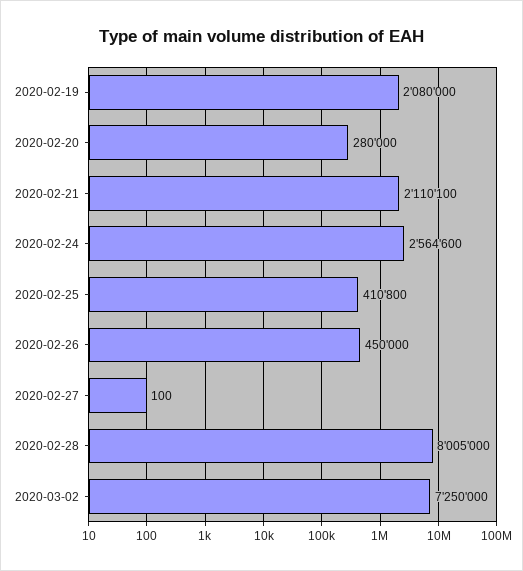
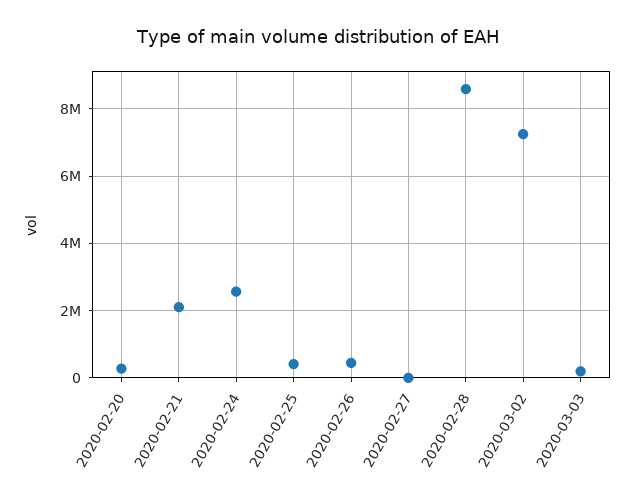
2020-02-19: 2080000 -> none
2020-02-28: 8005000 -> 8600000
2020-03-03: none -> 200000

